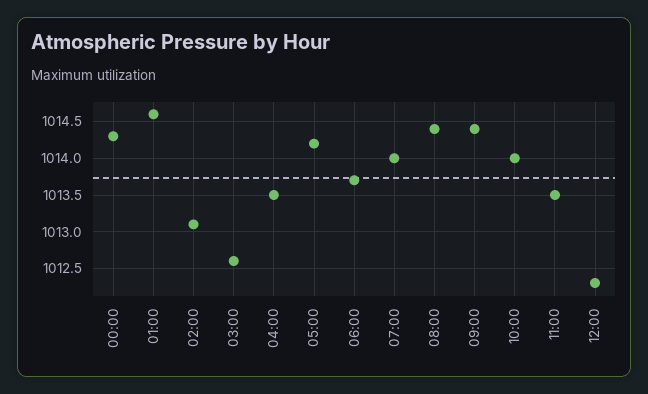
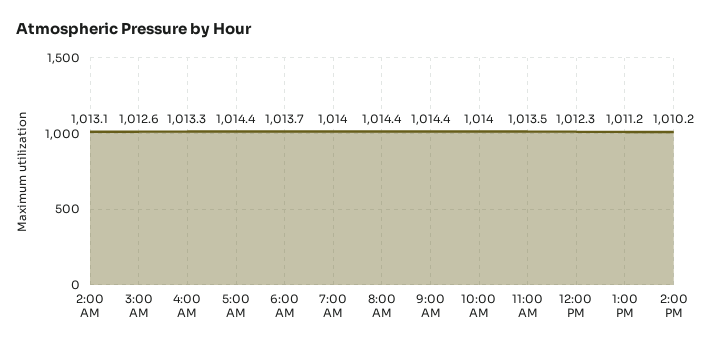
00:00: 1014.3 -> none
01:00: 1014.6 -> none
04:00: 1013.5 -> 1013.3
05:00: 1014.2 -> 1014.4
1:00 PM: none -> 1011.2
2:00 PM: none -> 1010.2

